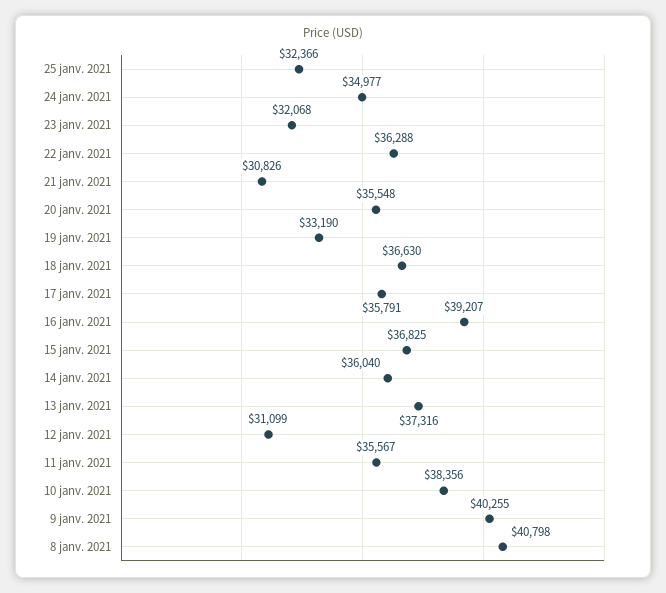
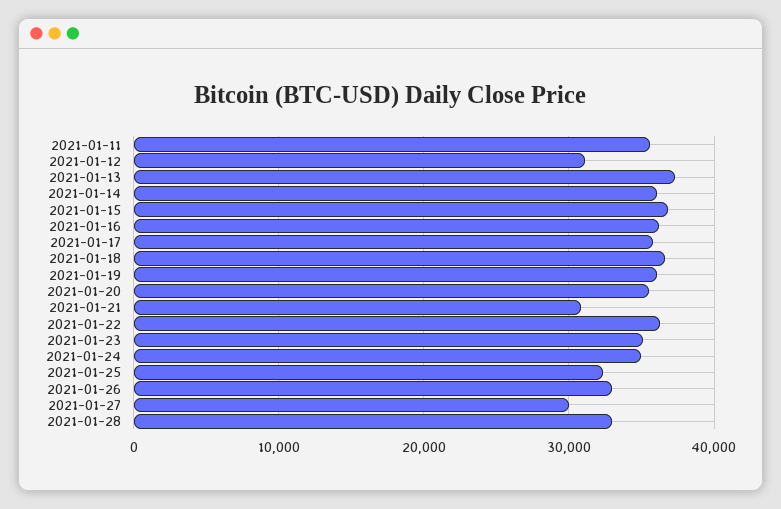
23 janv. 2021: 32068 -> 35000
19 janv. 2021: 33190 -> 36000
16 janv. 2021: 39207 -> 36000
10 janv. 2021: 38356 -> none
9 janv. 2021: 40255 -> none
8 janv. 2021: 40798 -> none
2021-01-26: none -> 33000
2021-01-27: none -> 30000
2021-01-28: none -> 33000

